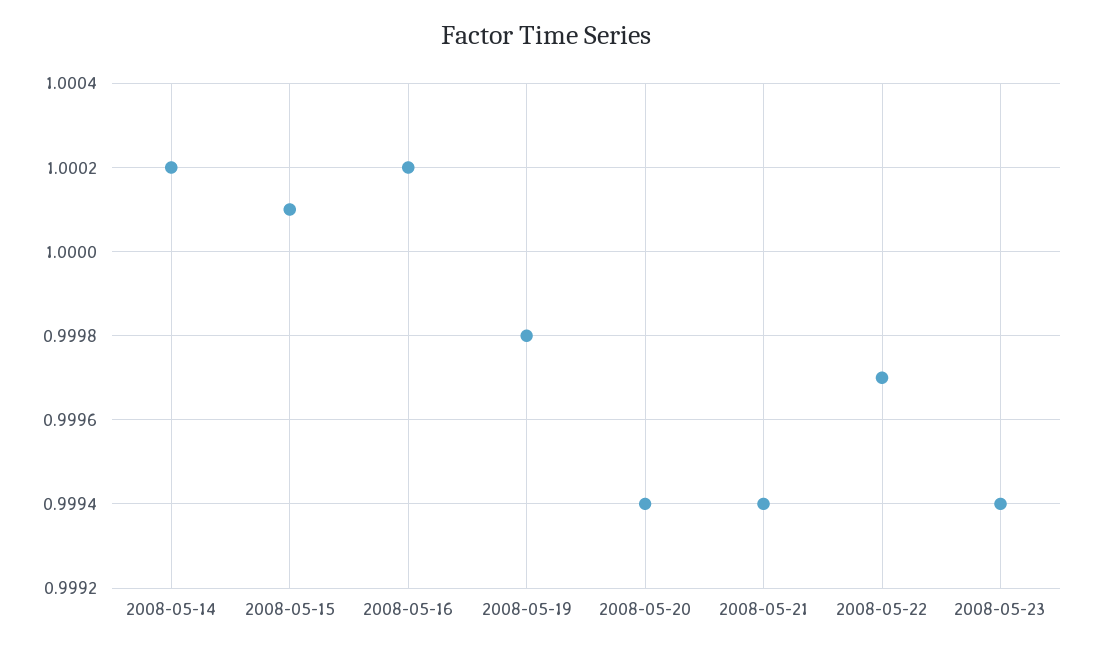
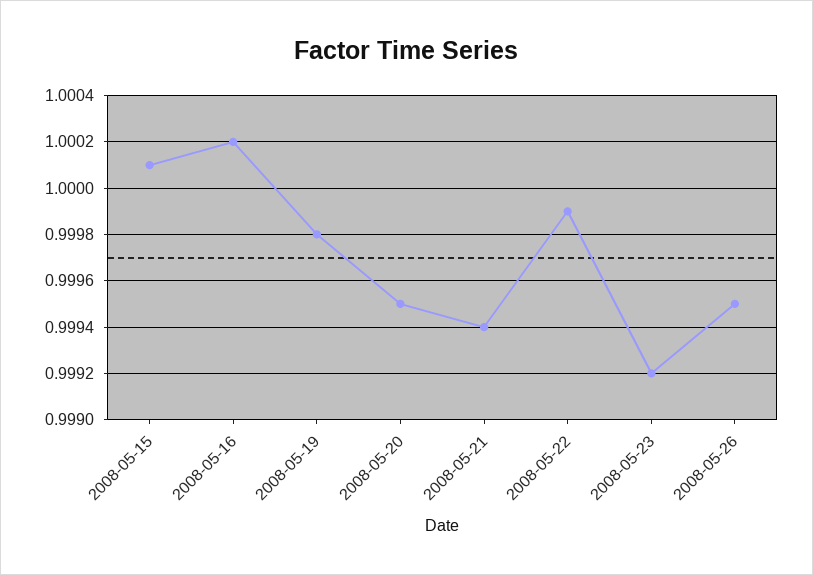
2008-05-14: 1.0002 -> none
2008-05-20: 0.9994 -> 0.9995
2008-05-22: 0.9997 -> 0.9999
2008-05-23: 0.9994 -> 0.9992
2008-05-26: none -> 0.9995

